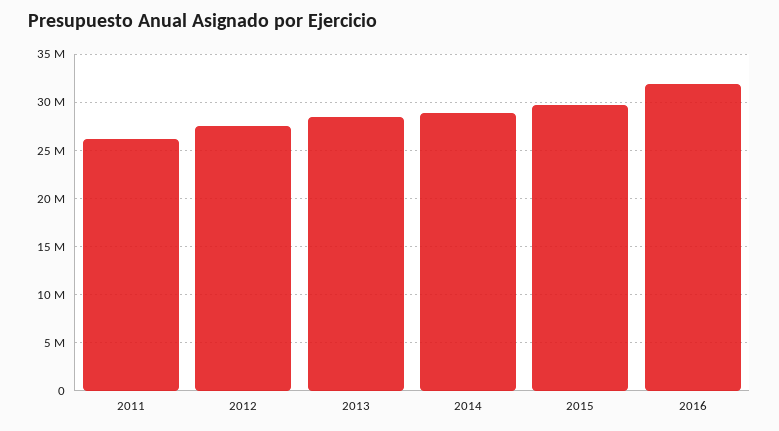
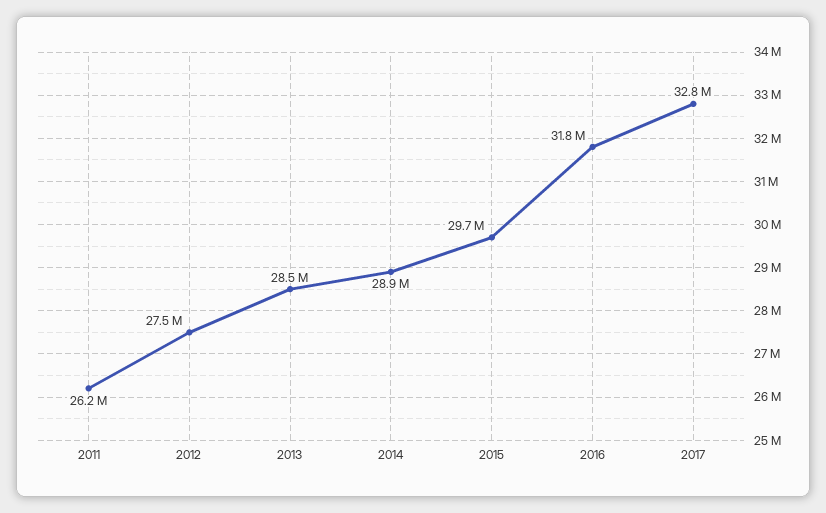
2017: none -> 32800000

